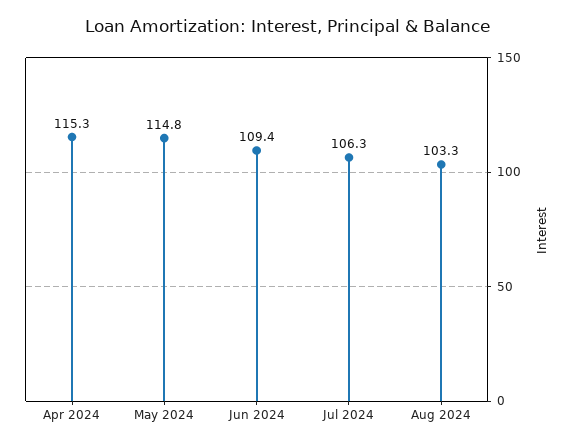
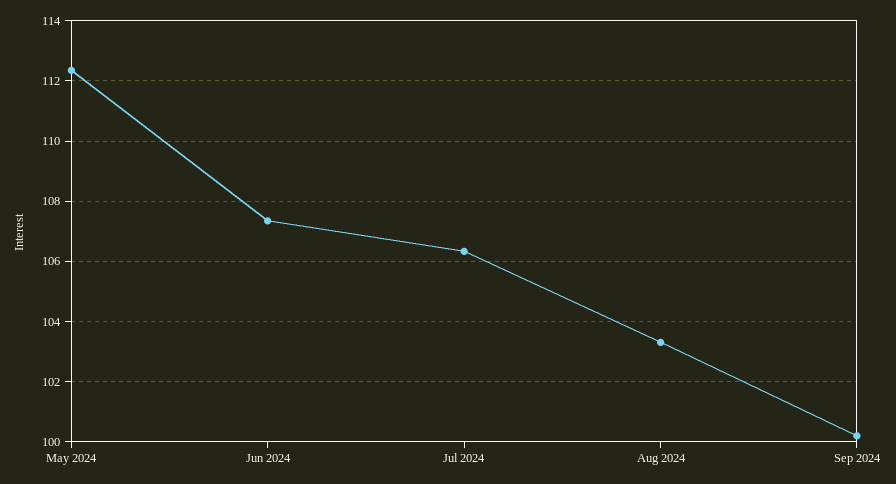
Apr 2024: 115.3 -> none
May 2024: 114.8 -> 112.4
Jun 2024: 109.4 -> 107.4
Sep 2024: none -> 100.2

